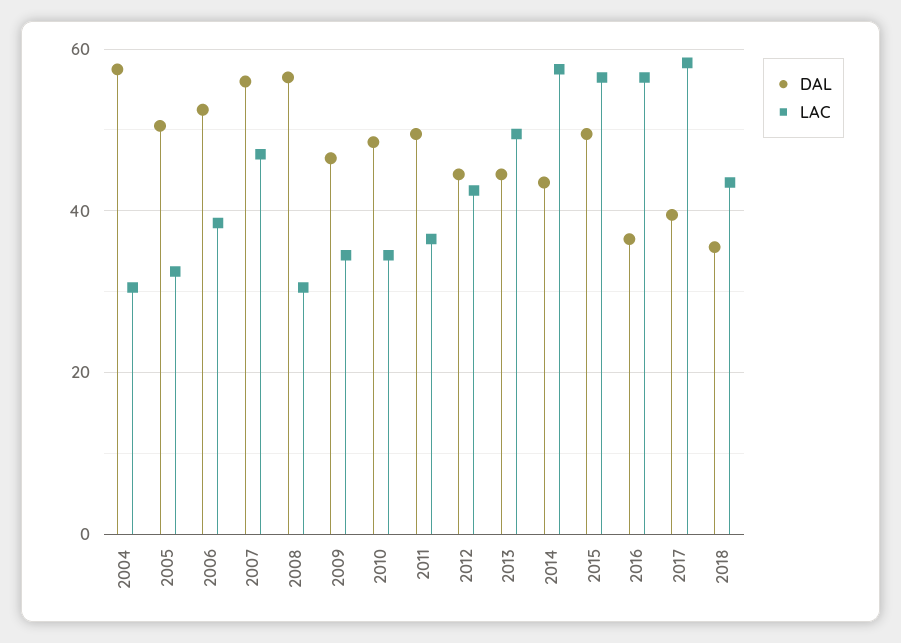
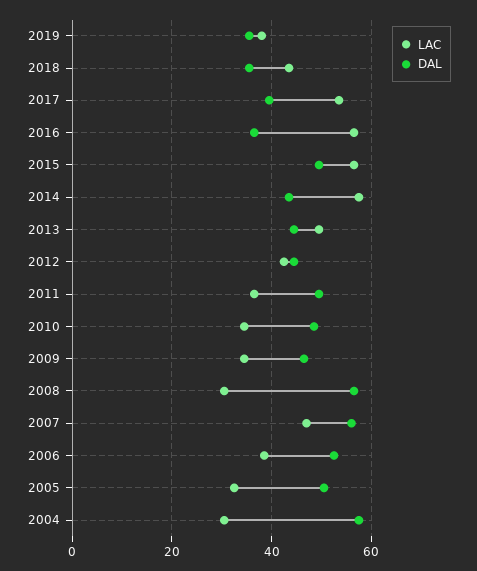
LAC, 2017: 58 -> 54
LAC, 2019: none -> 38
DAL, 2019: none -> 36

